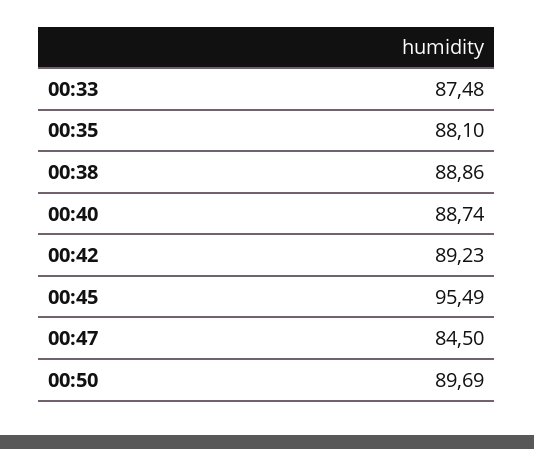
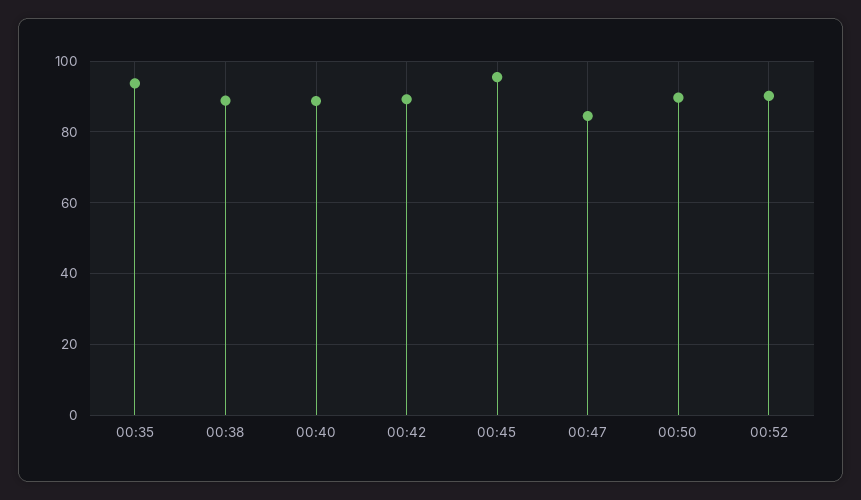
00:33: 87.48 -> none
00:35: 88.1 -> 94
00:52: none -> 90

